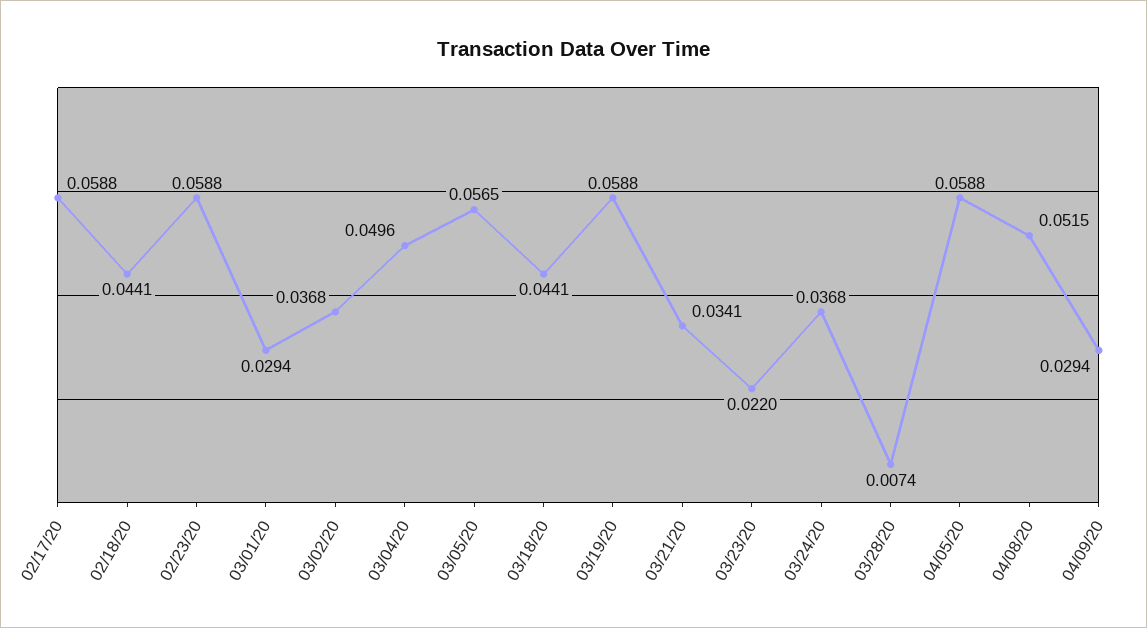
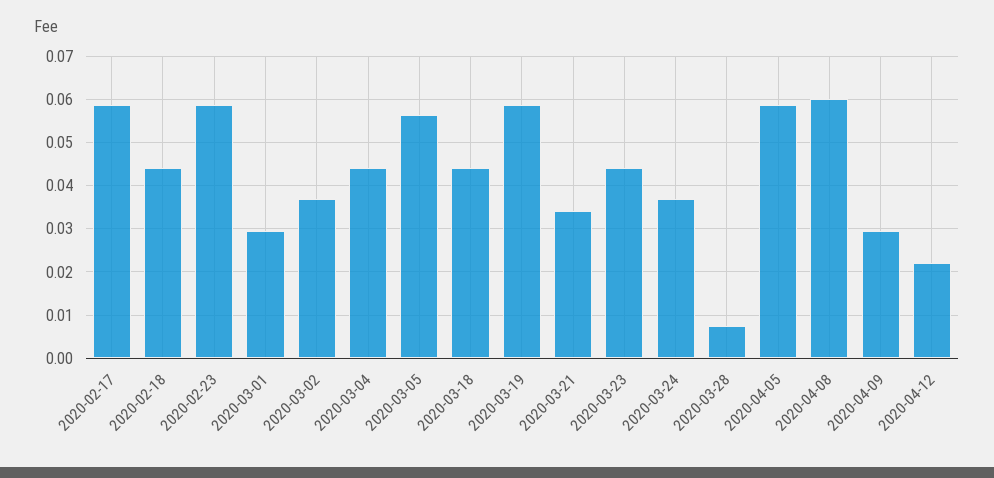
03/04/20: 0.0496 -> 0.044
03/23/20: 0.022 -> 0.044
04/08/20: 0.0515 -> 0.06
2020-04-12: none -> 0.022

